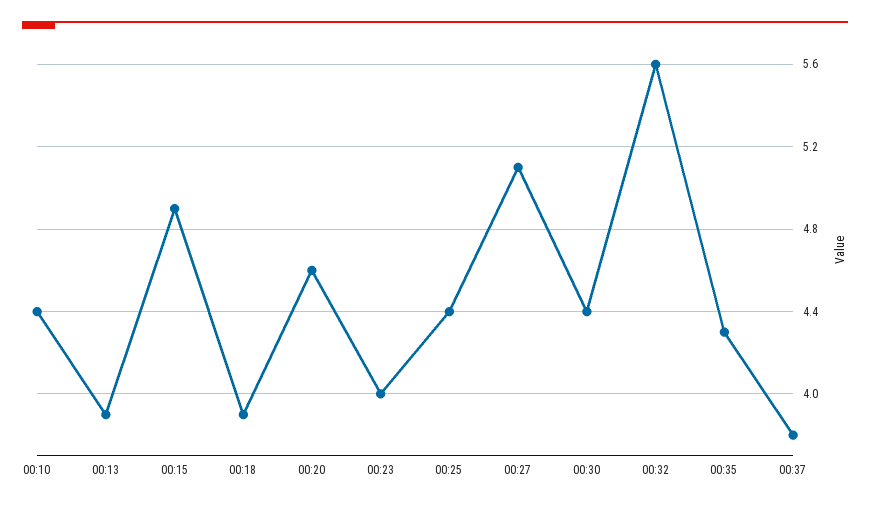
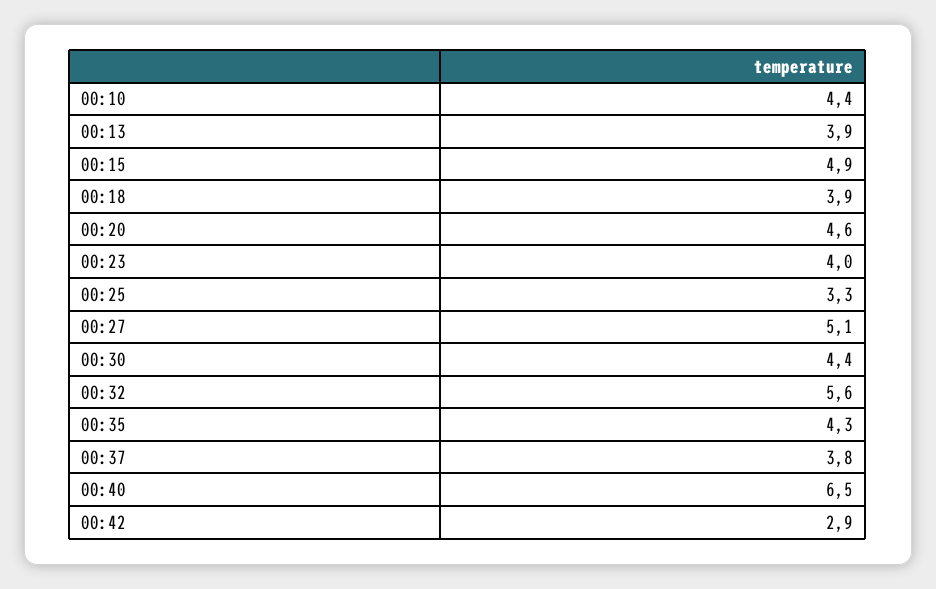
00:25: 4.4 -> 3.3
00:40: none -> 6.5
00:42: none -> 2.9

